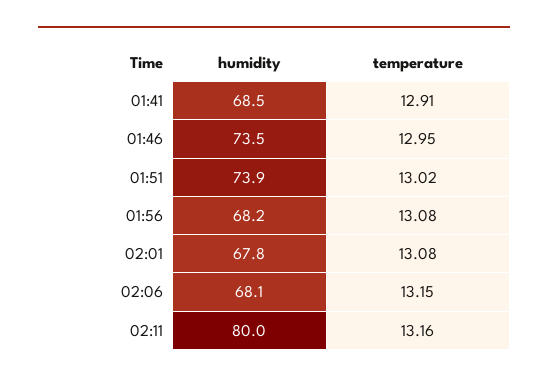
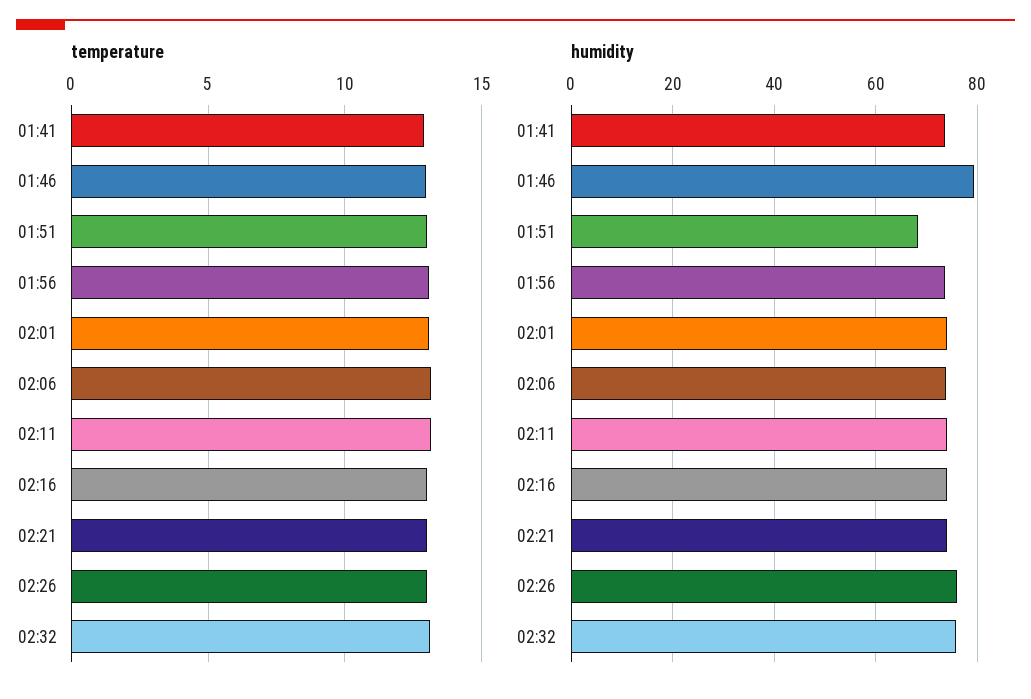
humidity, 01:41: 68.5 -> 74
humidity, 01:46: 73.5 -> 80
humidity, 01:51: 73.9 -> 68
humidity, 01:56: 68.2 -> 74
humidity, 02:01: 67.8 -> 74
humidity, 02:06: 68.1 -> 74
humidity, 02:11: 80 -> 74
temperature, 02:16: none -> 13
temperature, 02:21: none -> 13
temperature, 02:26: none -> 13
temperature, 02:32: none -> 13
humidity, 02:16: none -> 74
humidity, 02:21: none -> 74
humidity, 02:26: none -> 76
humidity, 02:32: none -> 76

